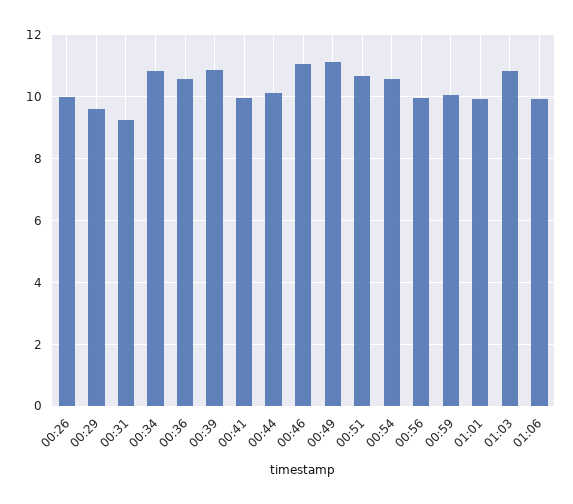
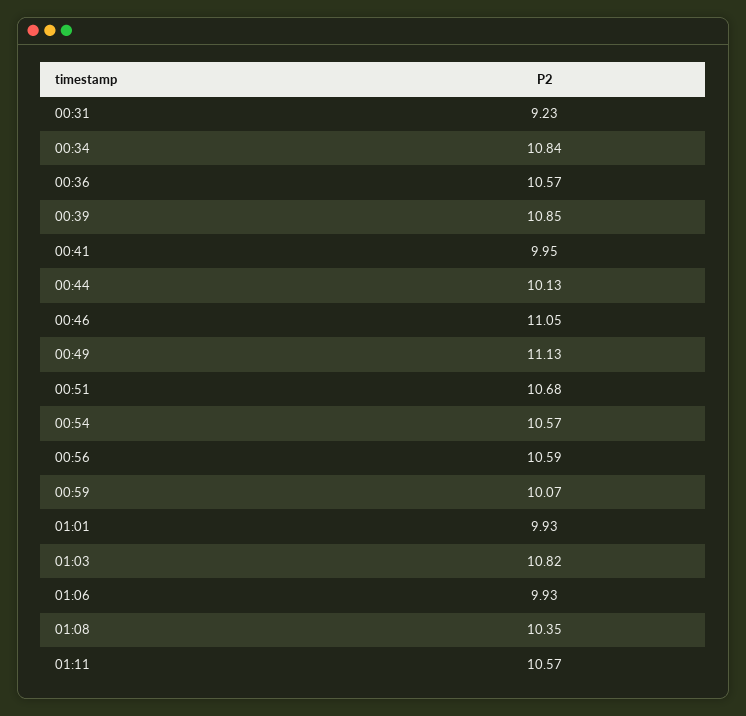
00:26: 10 -> none
00:29: 9.6 -> none
00:56: 10 -> 10.59
01:08: none -> 10.35
01:11: none -> 10.57

